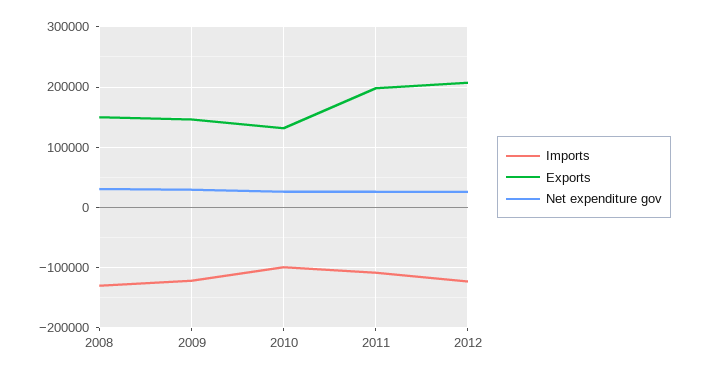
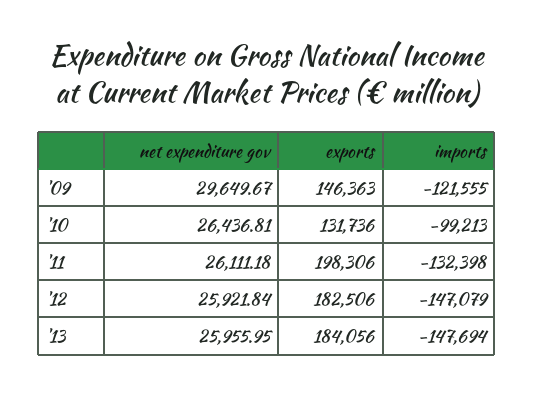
Imports, 2008: -130000 -> none
Exports, 2008: 150000 -> none
Net expenditure gov, 2008: 30000 -> none
Imports, 2011: -110000 -> -132398
Imports, 2012: -120000 -> -147079
Exports, 2012: 210000 -> 182506
Net expenditure gov, '13: none -> 25955.95
Exports, '13: none -> 184056
Imports, '13: none -> -147694

